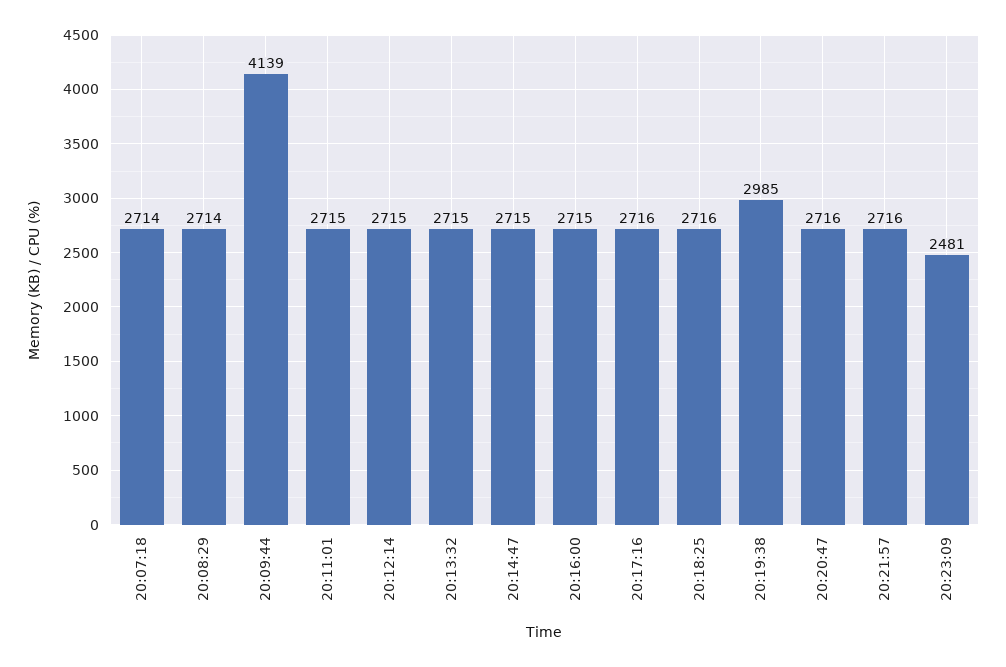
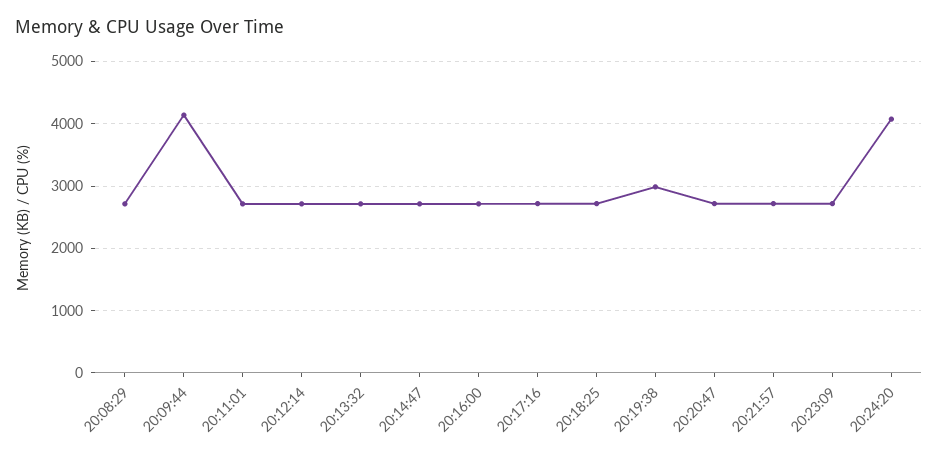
20:07:18: 2714 -> none
20:23:09: 2481 -> 2700
20:24:20: none -> 4100

